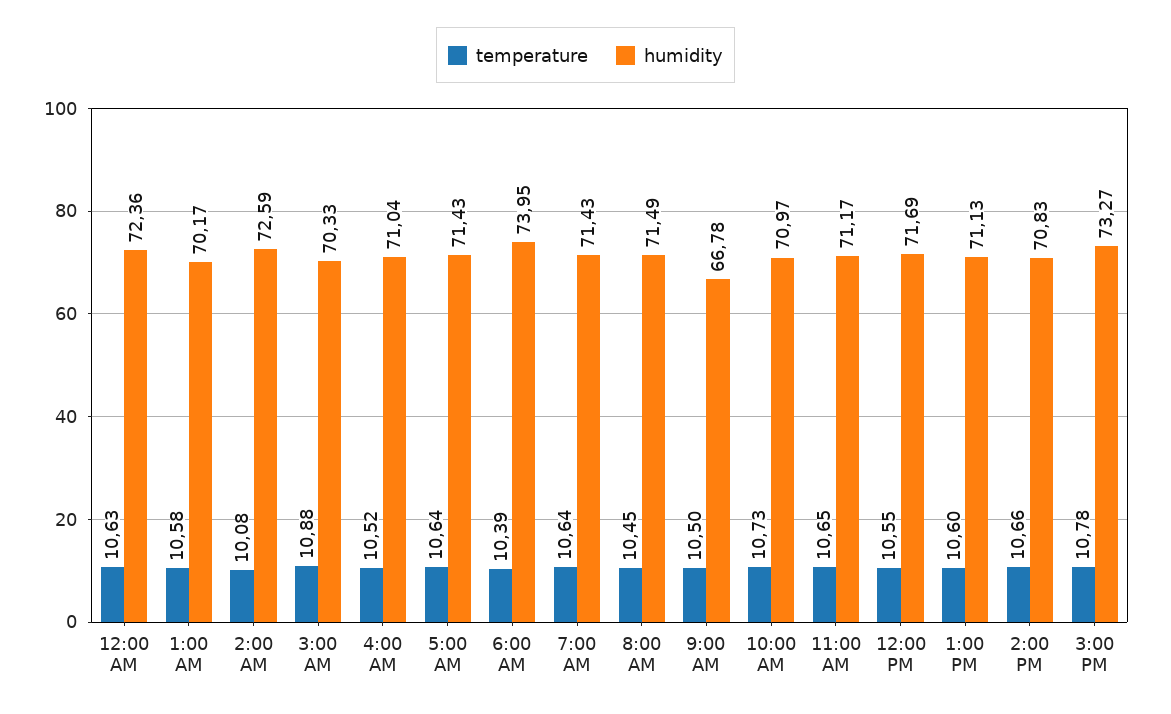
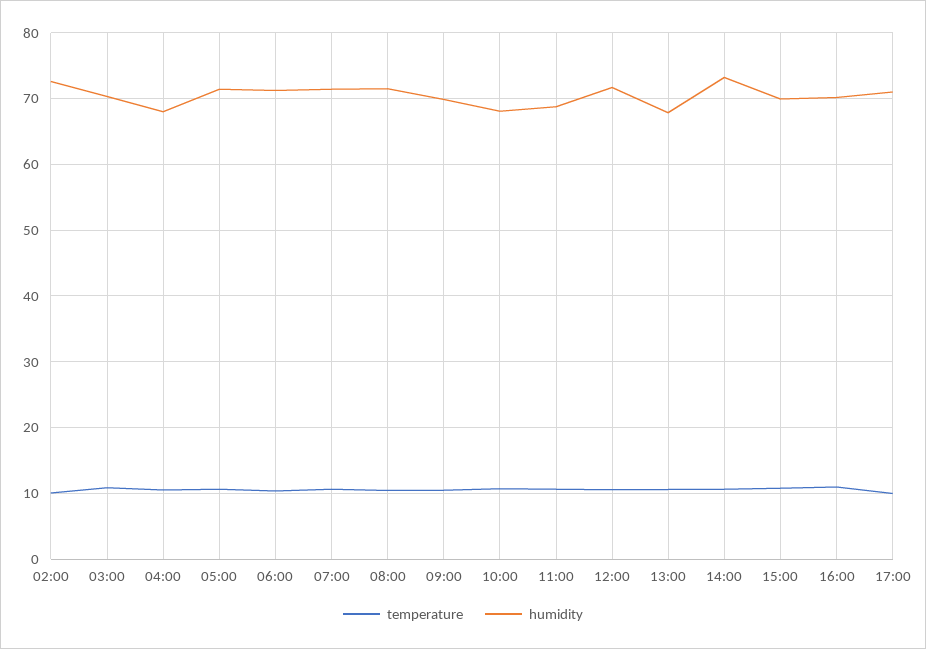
temperature, 12:00 AM: 10.63 -> none
humidity, 12:00 AM: 72.36 -> none
temperature, 1:00 AM: 10.58 -> none
humidity, 1:00 AM: 70.17 -> none
humidity, 4:00 AM: 71.04 -> 68
humidity, 6:00 AM: 73.95 -> 71
humidity, 9:00 AM: 66.78 -> 70
humidity, 10:00 AM: 70.97 -> 68
humidity, 11:00 AM: 71.17 -> 69
humidity, 1:00 PM: 71.13 -> 68
humidity, 2:00 PM: 70.83 -> 73
humidity, 3:00 PM: 73.27 -> 70
temperature, 16:00: none -> 11
humidity, 16:00: none -> 70
temperature, 17:00: none -> 10
humidity, 17:00: none -> 71

